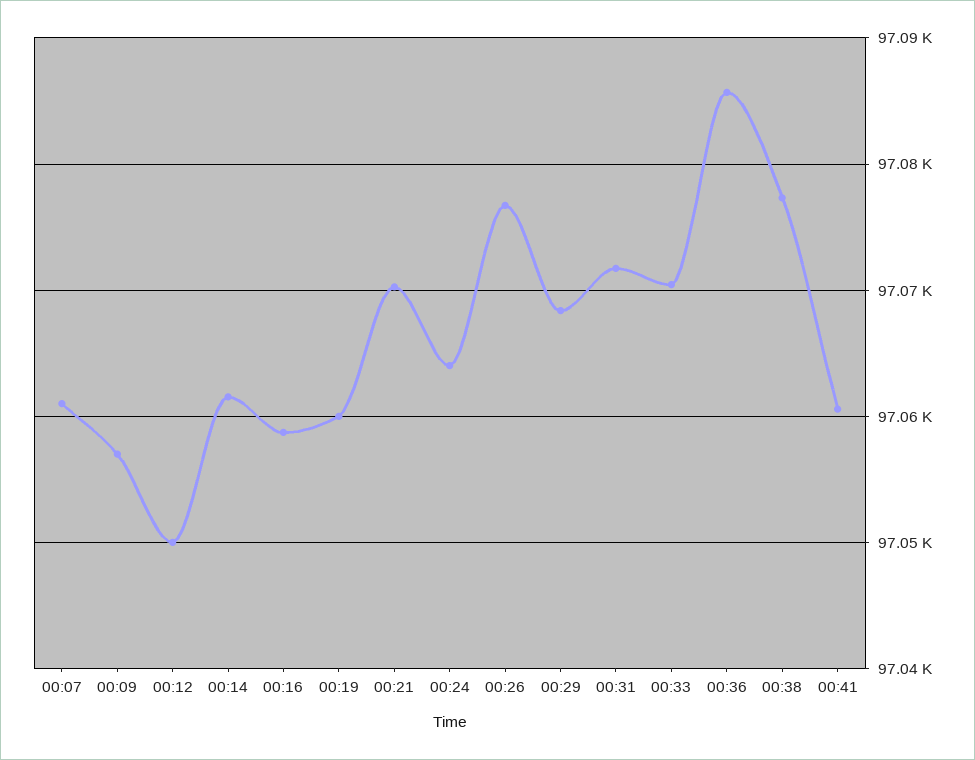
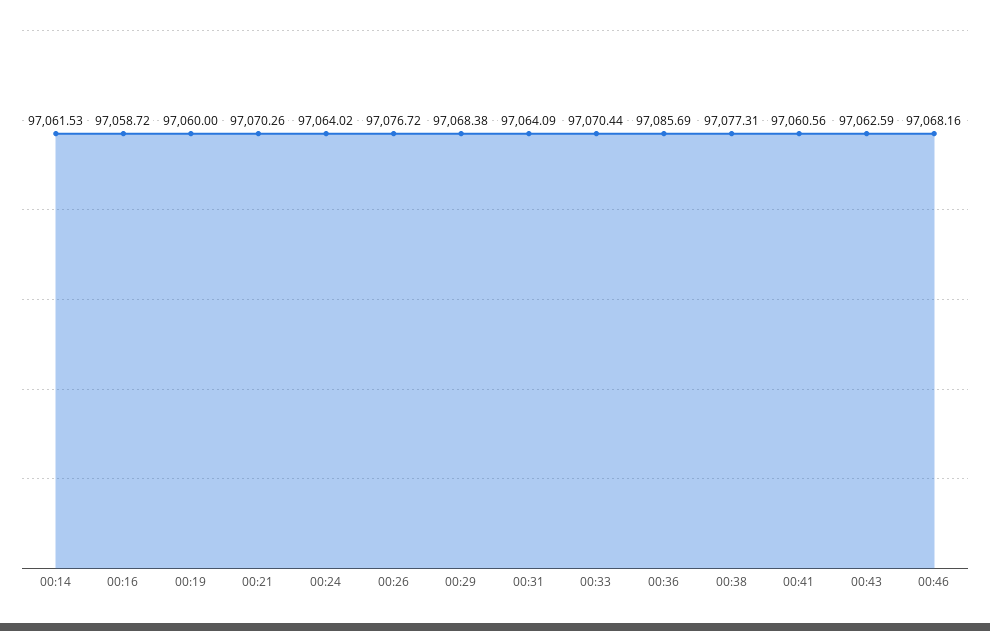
00:07: 97061 -> none
00:09: 97057 -> none
00:12: 97050 -> none
00:31: 97072 -> 97064.09
00:43: none -> 97062.59
00:46: none -> 97068.16

